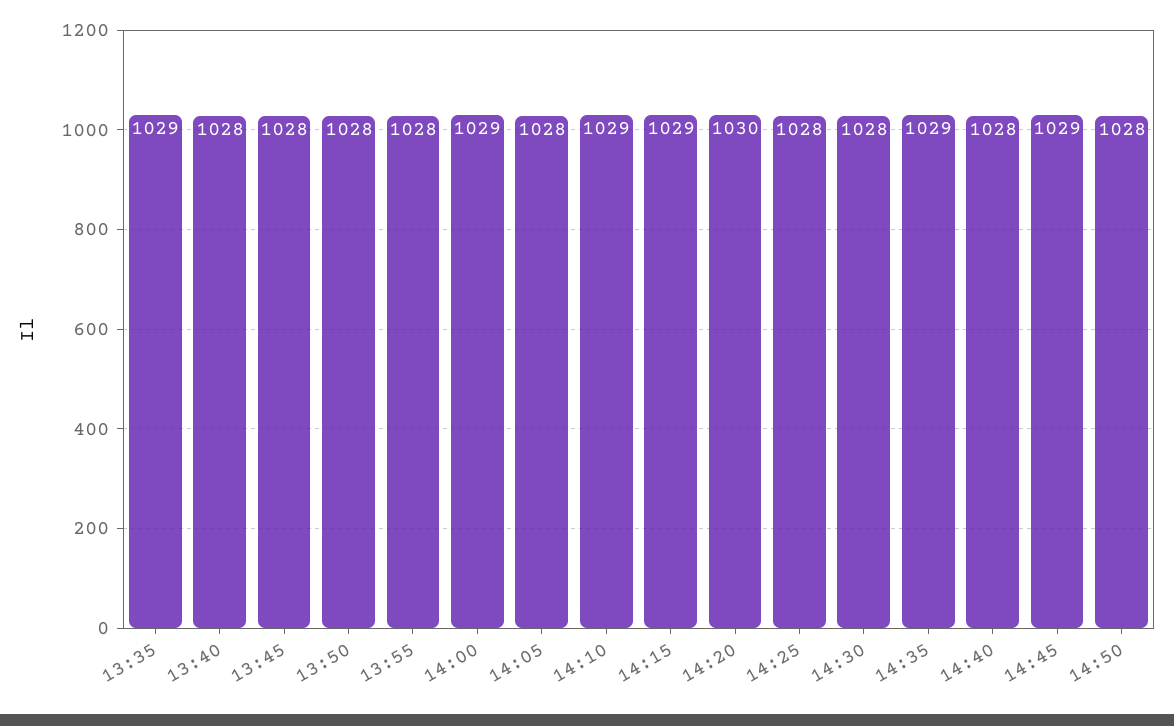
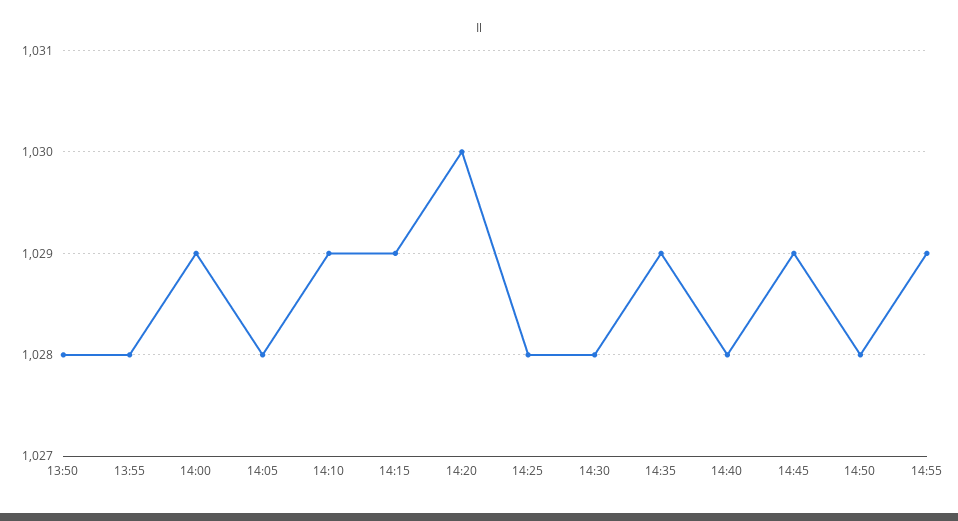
13:35: 1029 -> none
13:40: 1028 -> none
13:45: 1028 -> none
14:55: none -> 1029

